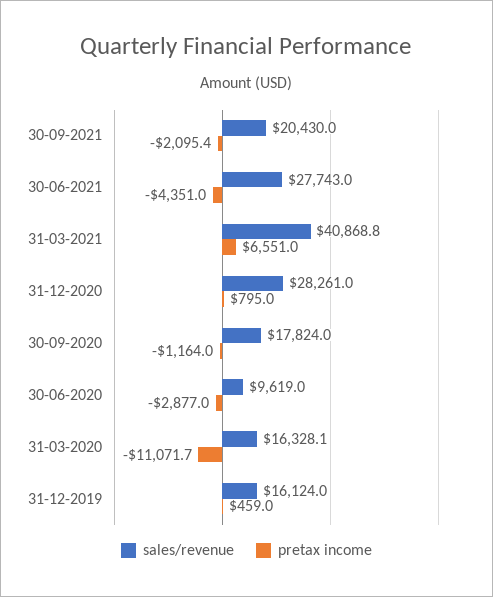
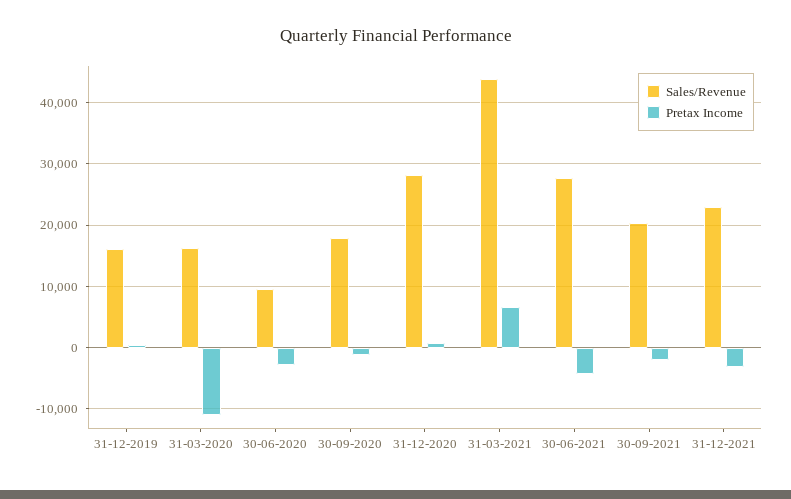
sales/revenue, 31-03-2021: 40868.8 -> 44000
sales/revenue, 31-12-2021: none -> 23000
pretax income, 31-12-2021: none -> -3000

